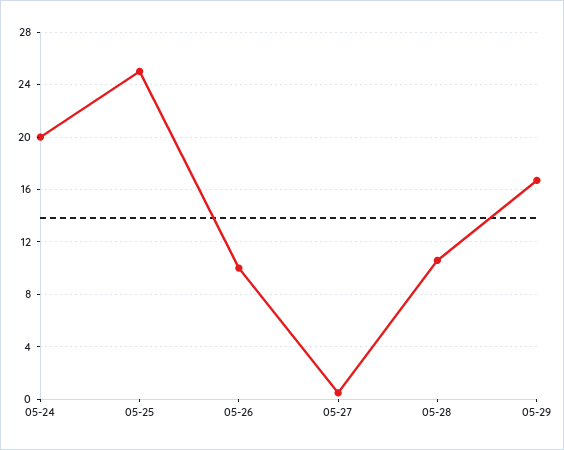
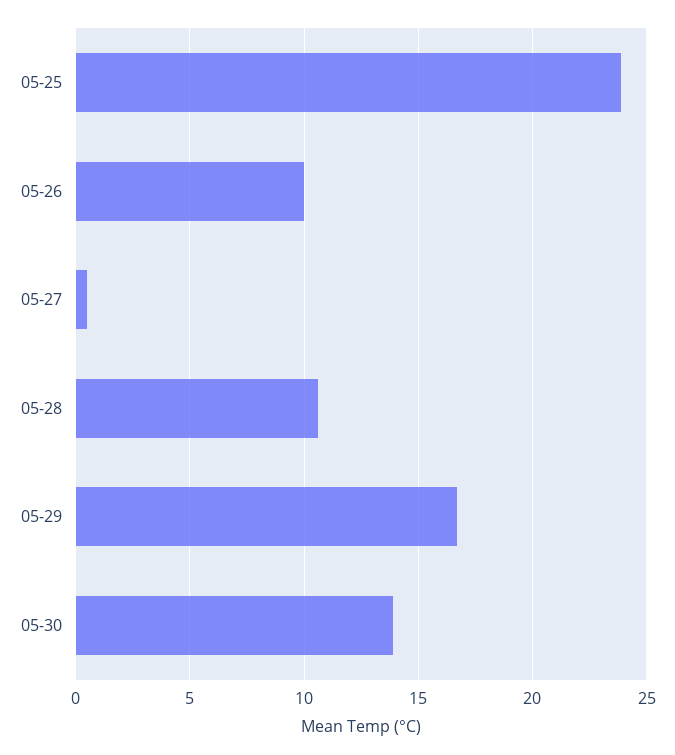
05-24: 20 -> none
05-25: 25 -> 24
05-30: none -> 14

